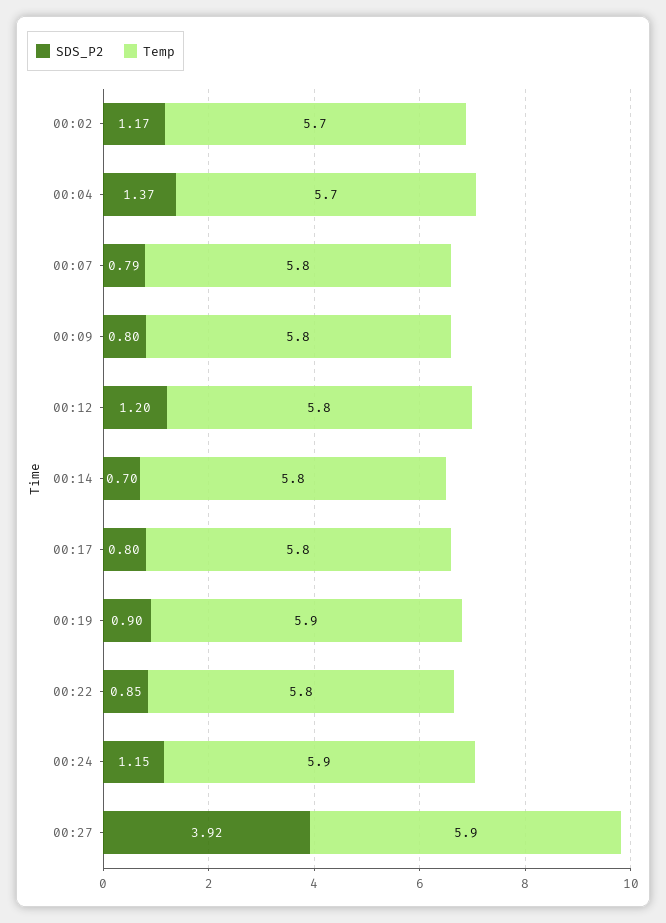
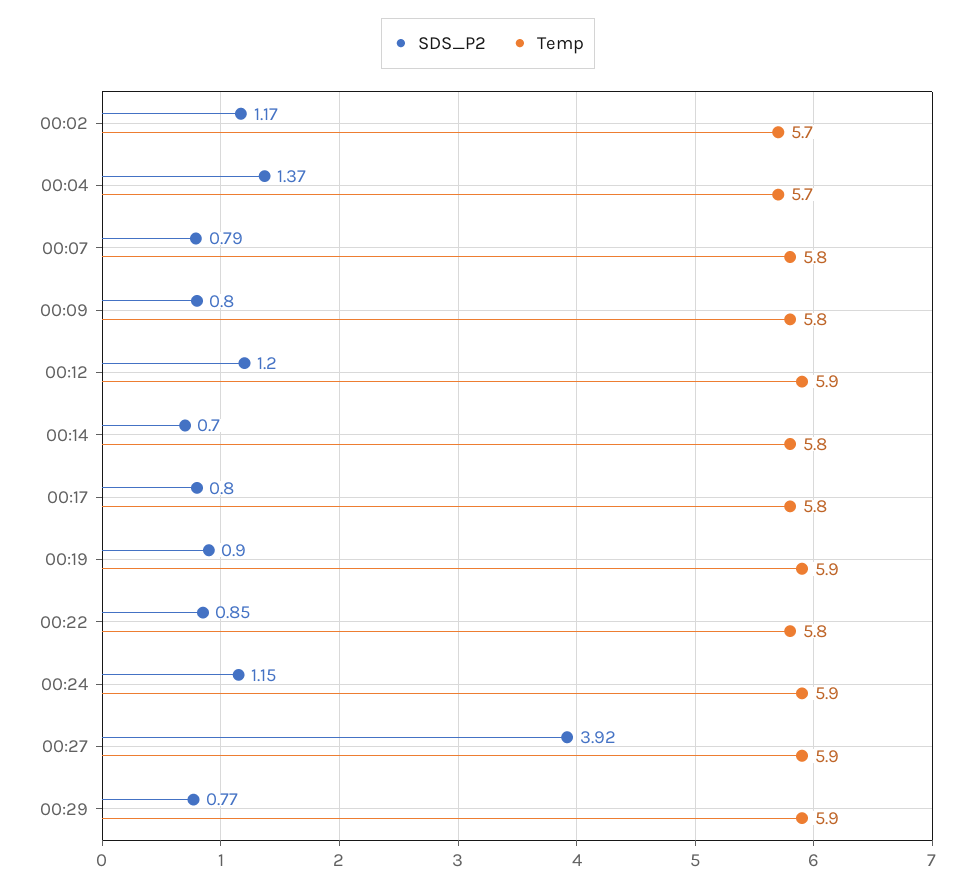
Temp, 00:12: 5.8 -> 5.9
SDS_P2, 00:29: none -> 0.77
Temp, 00:29: none -> 5.9

